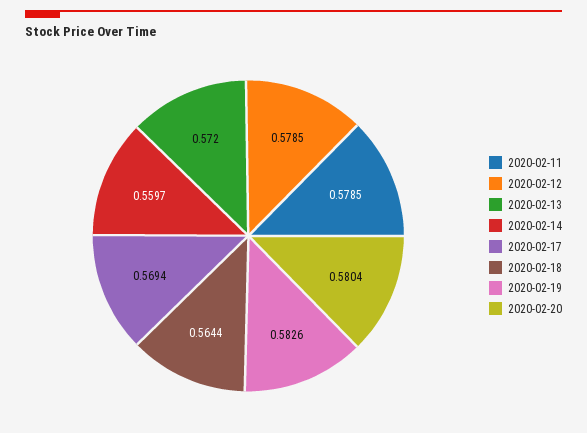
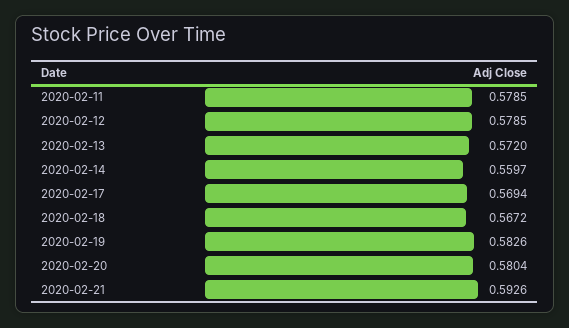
2020-02-18: 0.5644 -> 0.5672
2020-02-21: none -> 0.5926

